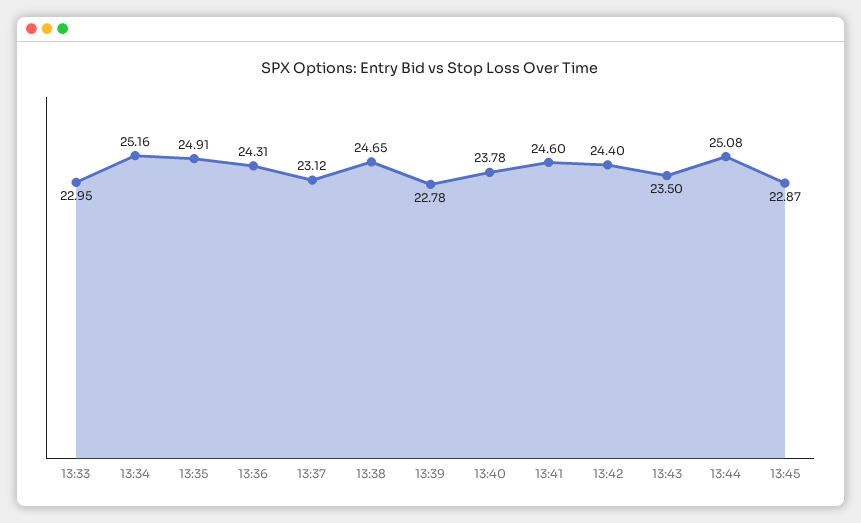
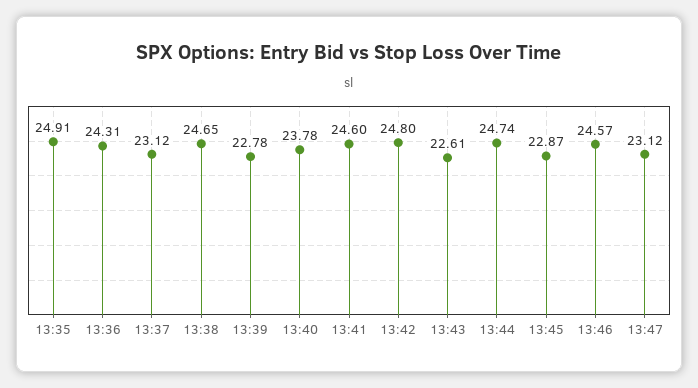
13:33: 22.95 -> none
13:34: 25.16 -> none
13:42: 24.4 -> 24.8
13:43: 23.5 -> 22.61
13:44: 25.08 -> 24.74
13:46: none -> 24.57
13:47: none -> 23.12

